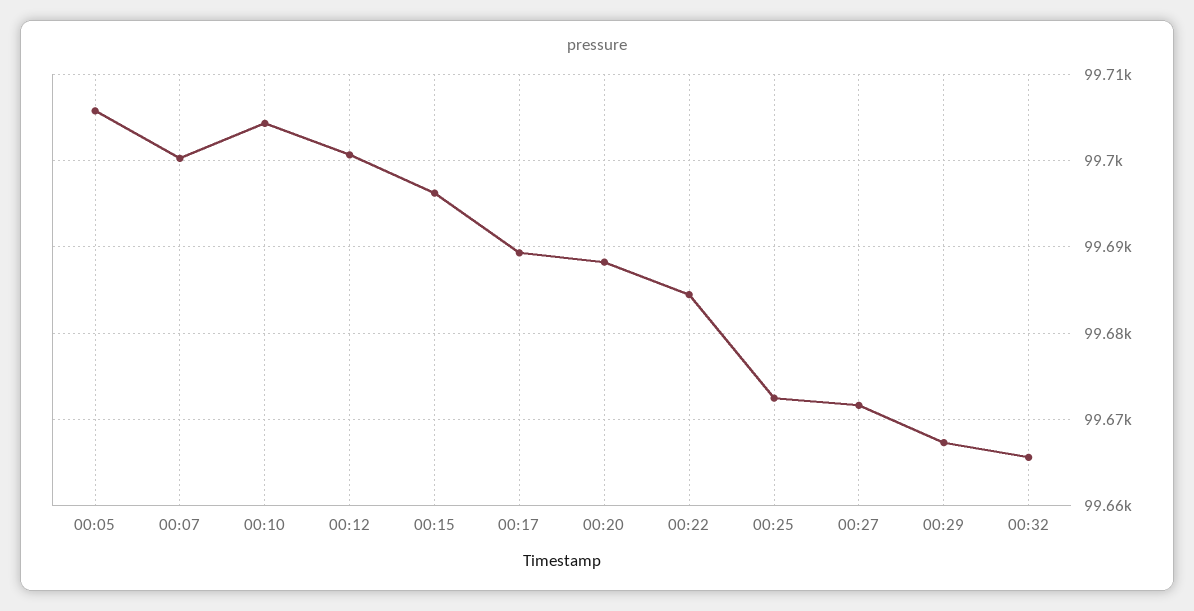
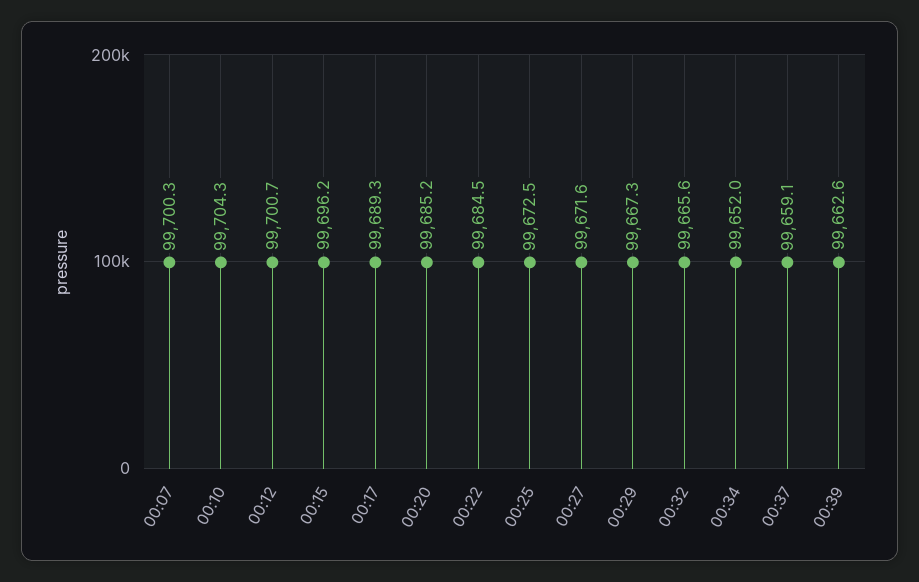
00:05: 99706 -> none
00:20: 99688 -> 99685.2
00:34: none -> 99652
00:37: none -> 99659.1
00:39: none -> 99662.6

